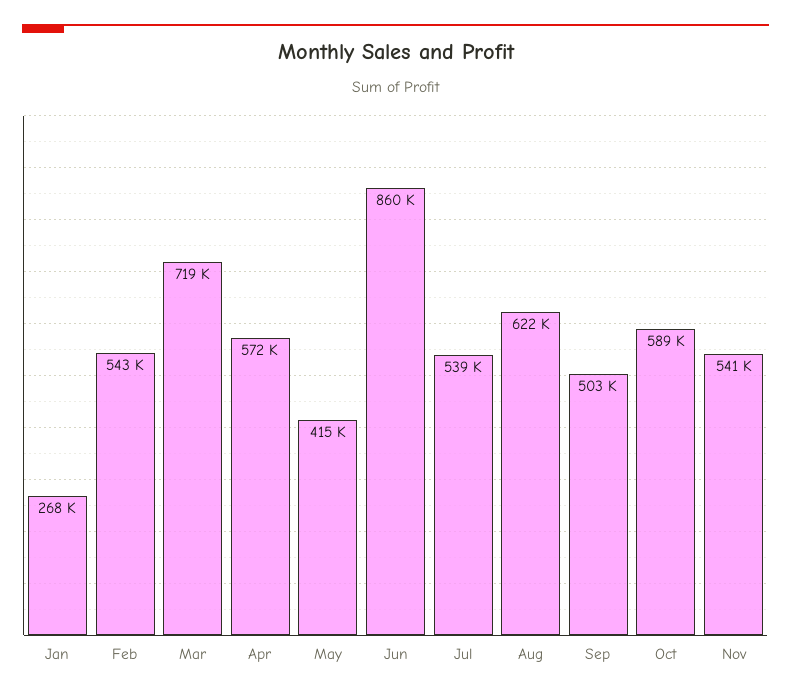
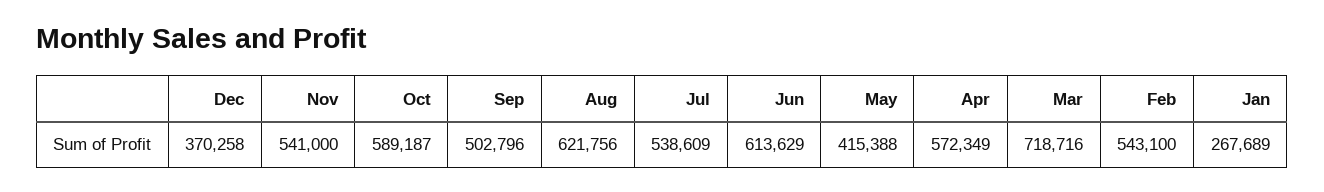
Jun: 860000 -> 613629
Dec: none -> 370258

